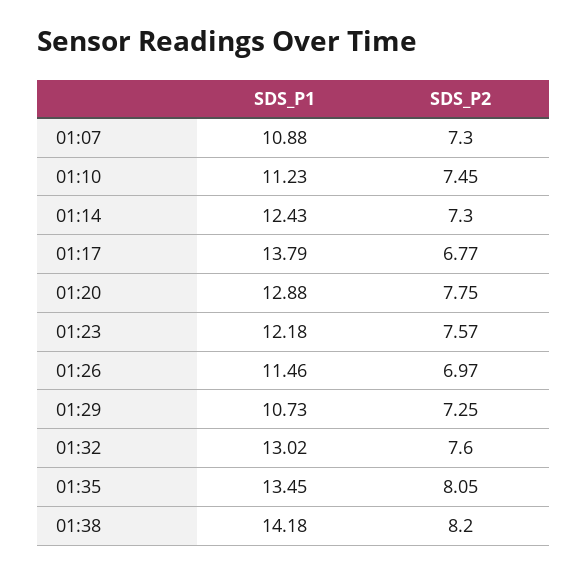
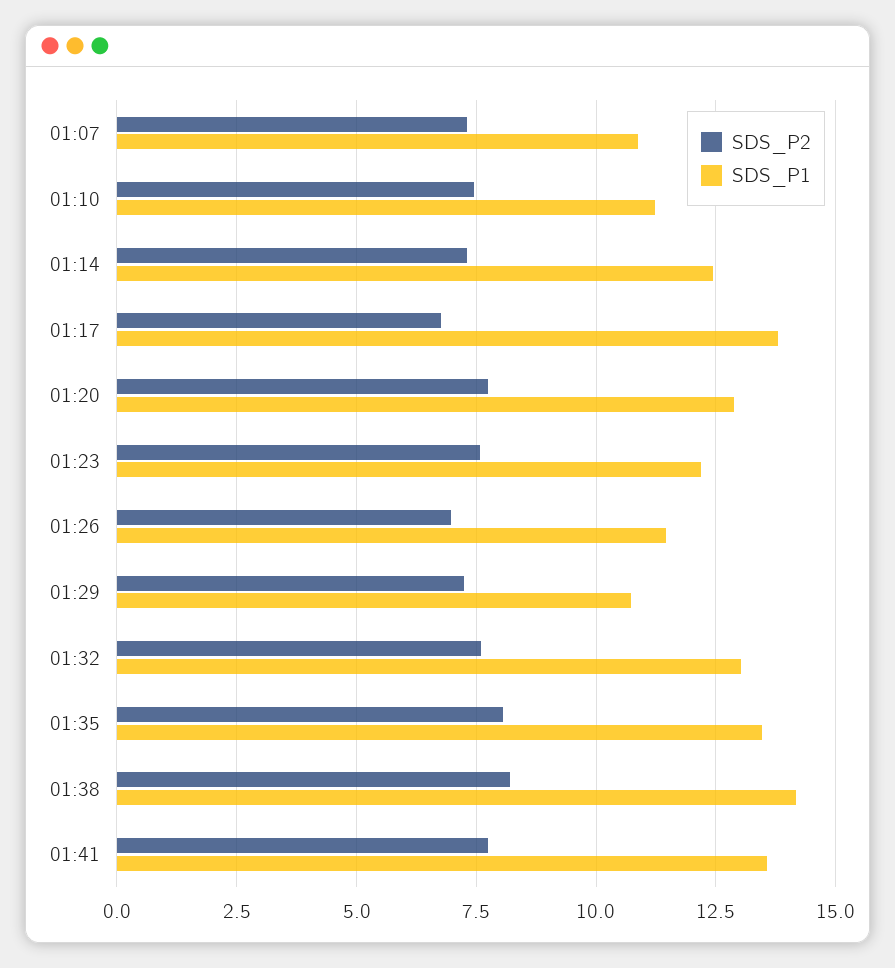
SDS_P2, 01:41: none -> 7.75
SDS_P1, 01:41: none -> 13.5

